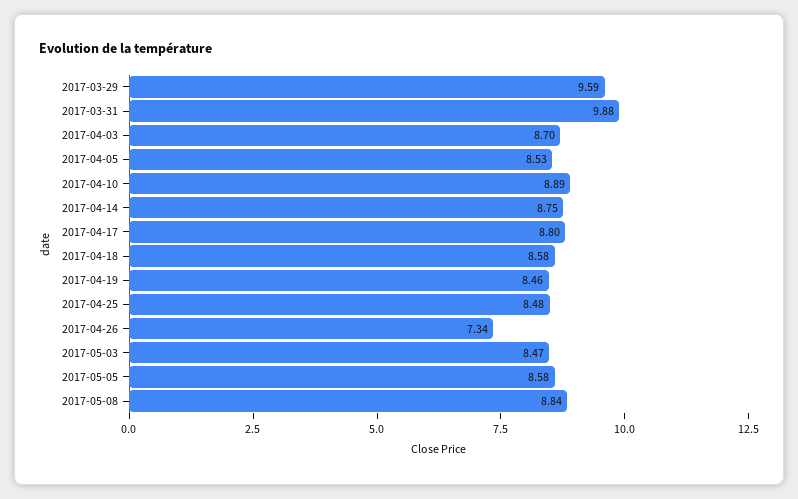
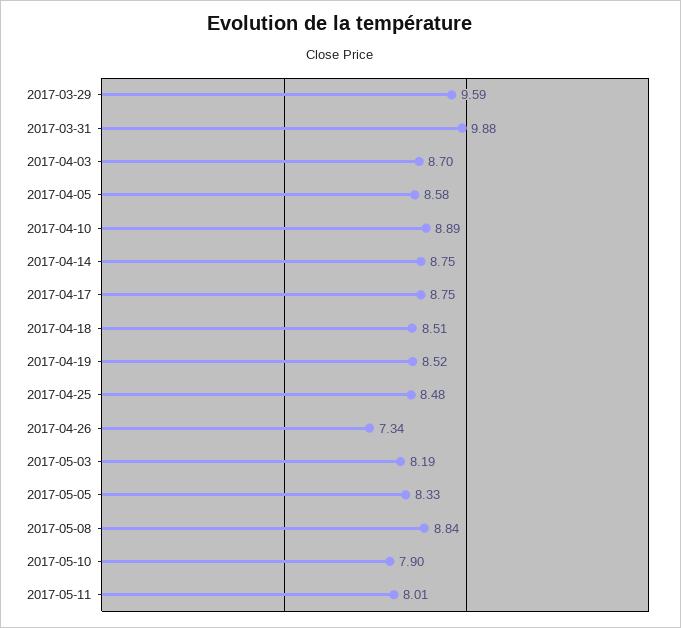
2017-04-05: 8.53 -> 8.58
2017-04-17: 8.8 -> 8.75
2017-04-18: 8.58 -> 8.51
2017-04-19: 8.46 -> 8.52
2017-05-03: 8.47 -> 8.19
2017-05-05: 8.58 -> 8.33
2017-05-10: none -> 7.9
2017-05-11: none -> 8.01

